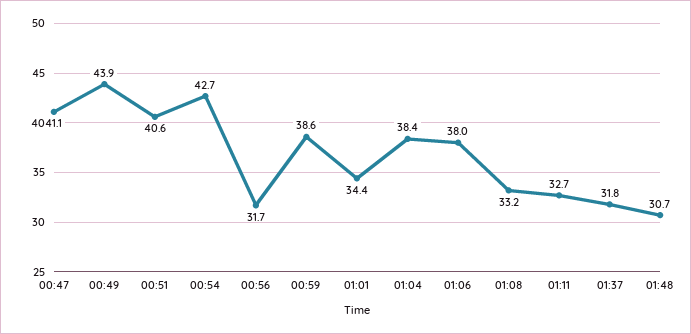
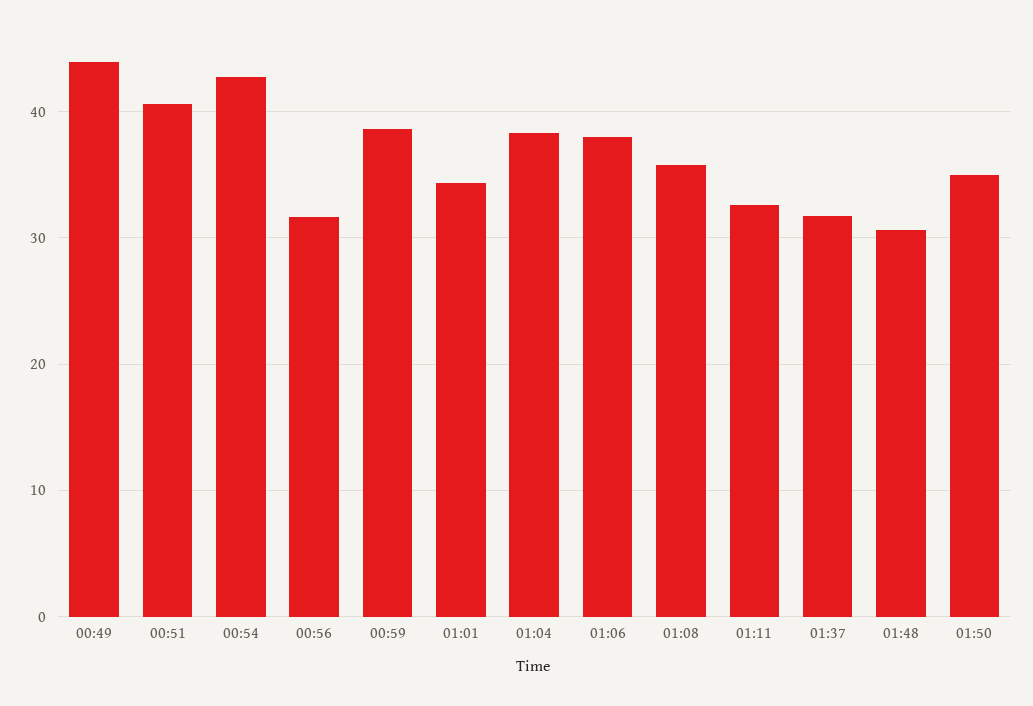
00:47: 41.1 -> none
01:08: 33.2 -> 36
01:50: none -> 35

